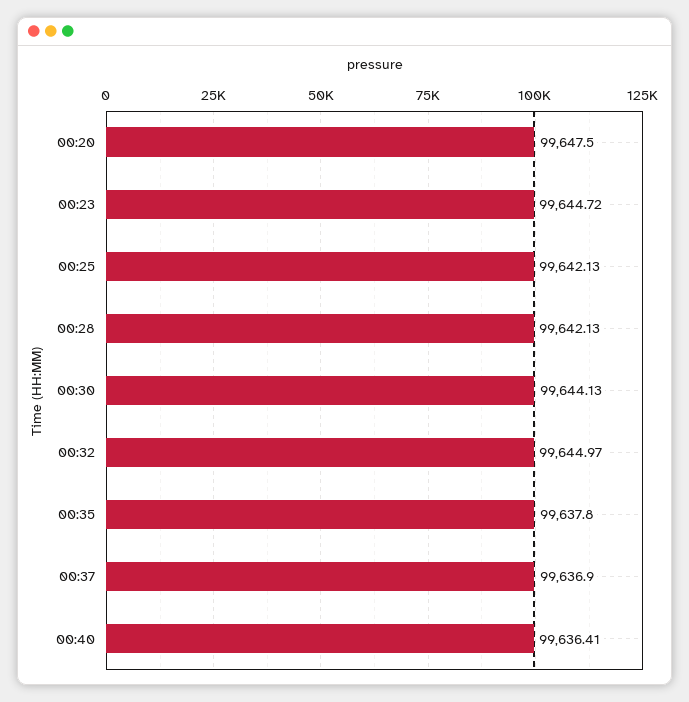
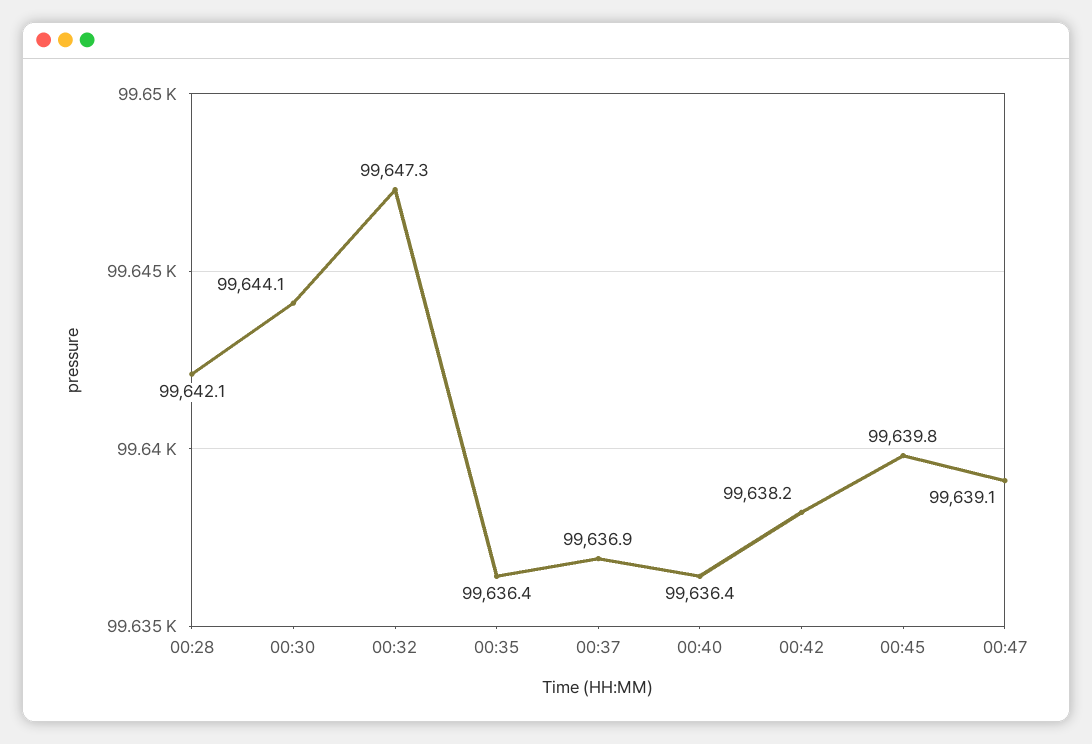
00:20: 99647.5 -> none
00:23: 99644.72 -> none
00:25: 99642.13 -> none
00:32: 99644.97 -> 99647.3
00:35: 99637.8 -> 99636.4
00:42: none -> 99638.2
00:45: none -> 99639.8
00:47: none -> 99639.1

